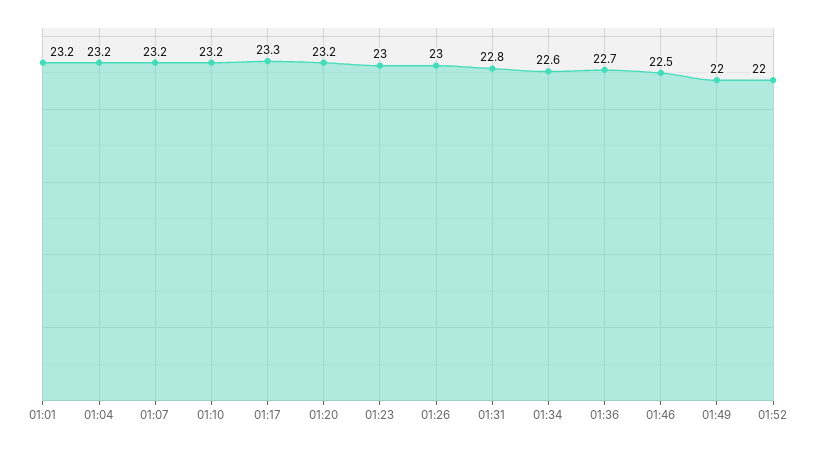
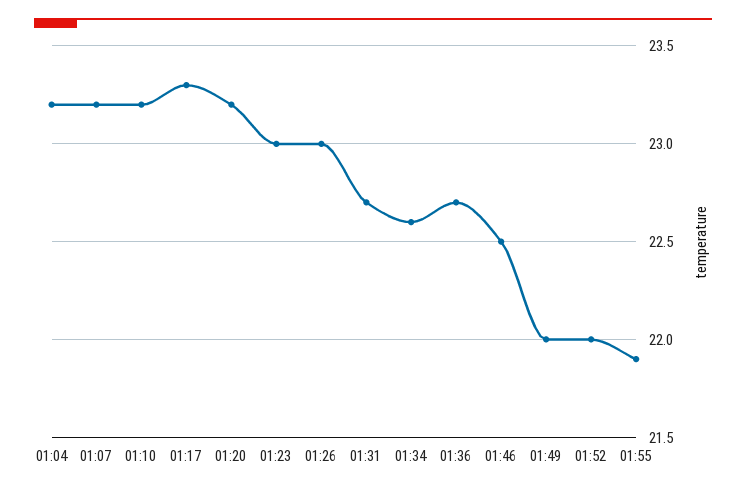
01:01: 23.2 -> none
01:31: 22.8 -> 22.7
01:55: none -> 21.9

